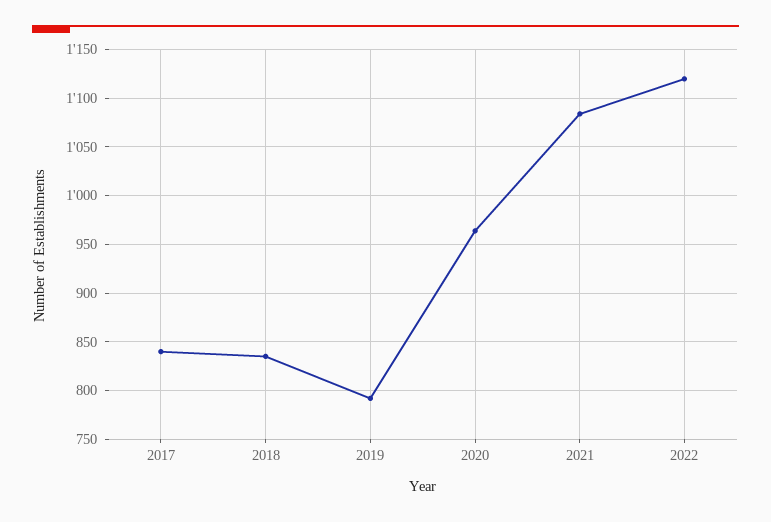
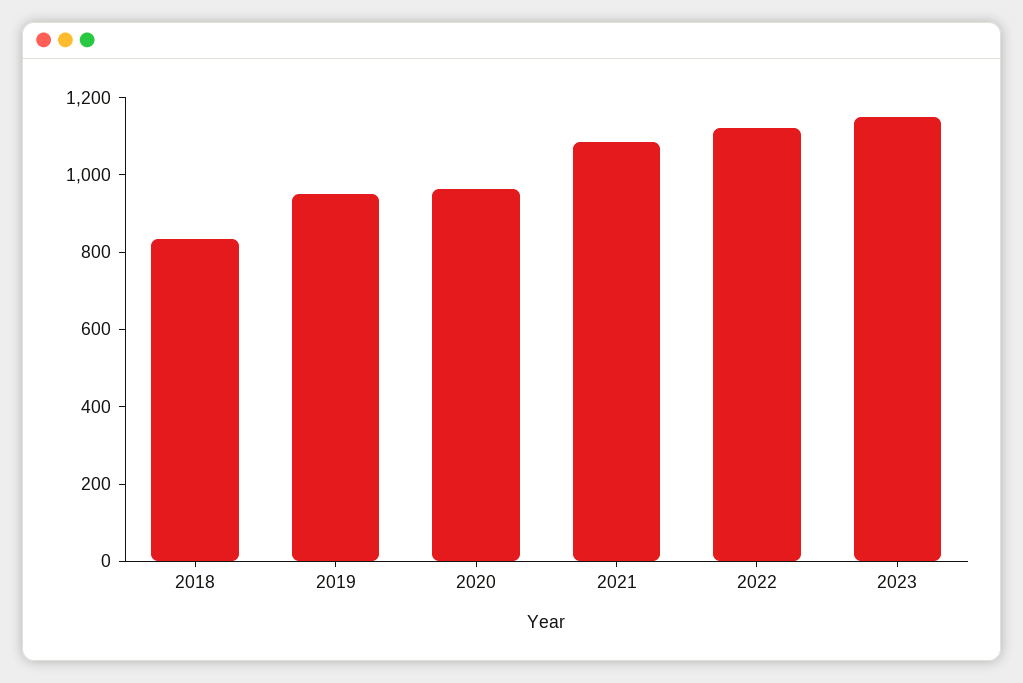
2017: 840 -> none
2019: 790 -> 950
2023: none -> 1150

